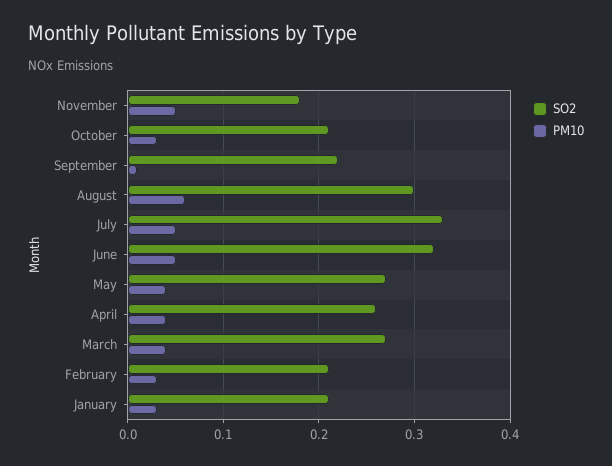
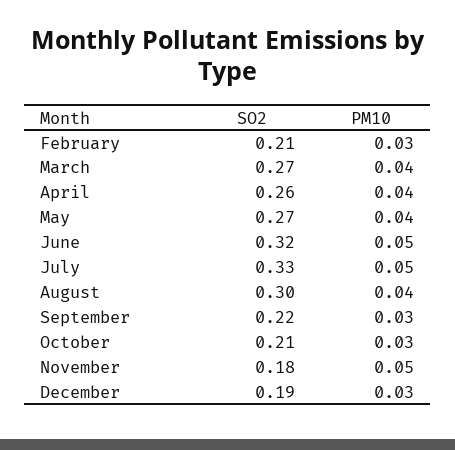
PM10, September: 0.01 -> 0.03
PM10, August: 0.06 -> 0.04
SO2, January: 0.21 -> none
PM10, January: 0.03 -> none
SO2, December: none -> 0.19
PM10, December: none -> 0.03

